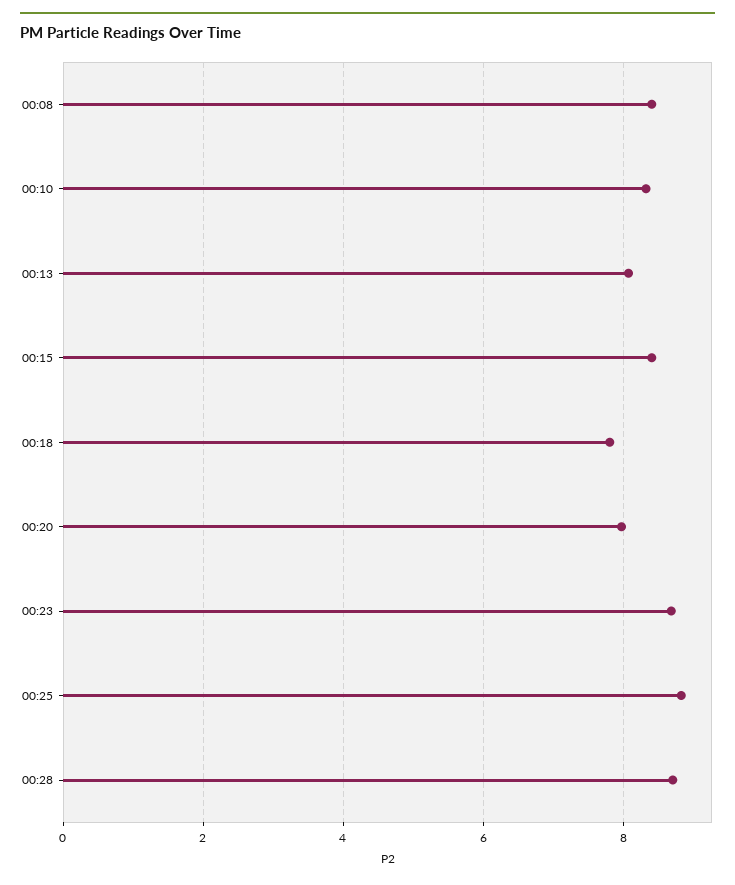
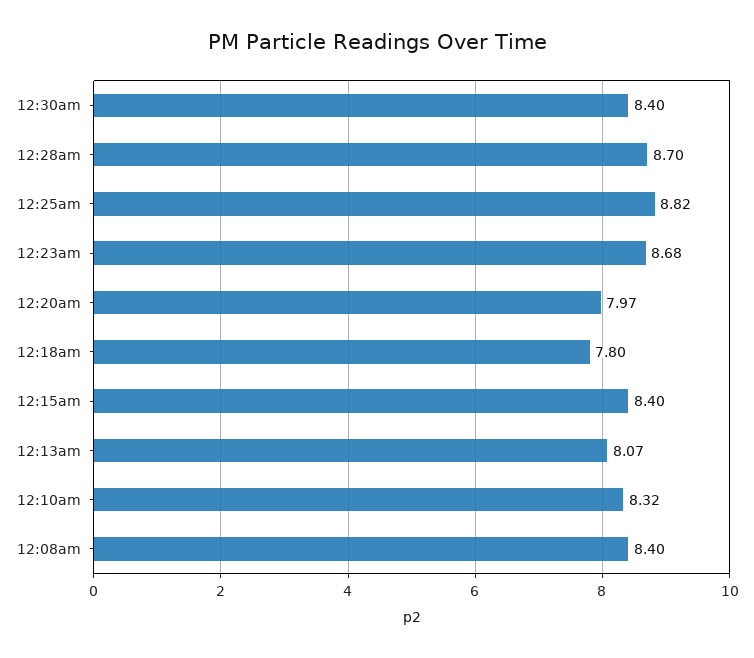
12:30am: none -> 8.4

